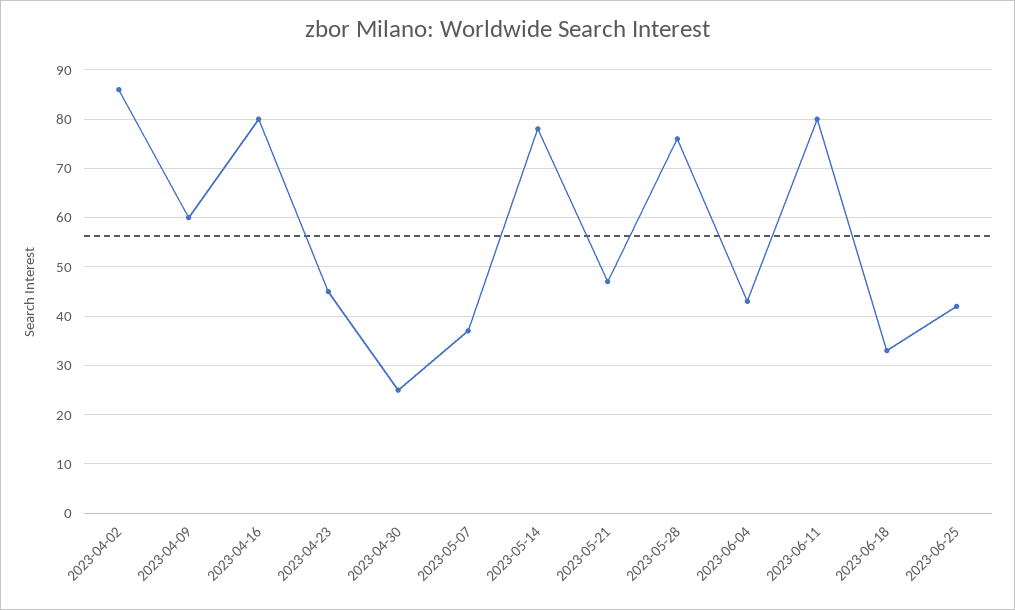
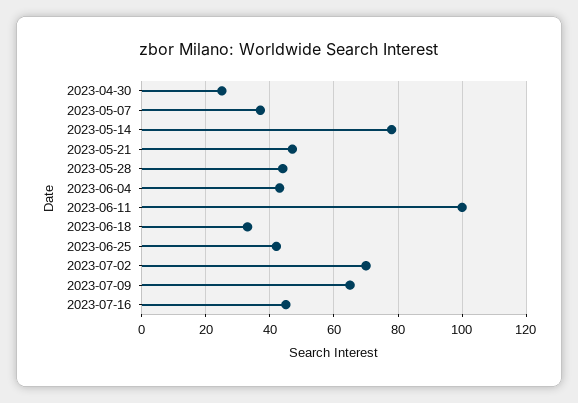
2023-04-02: 85 -> none
2023-04-09: 60 -> none
2023-04-16: 80 -> none
2023-04-23: 45 -> none
2023-05-28: 75 -> 45
2023-06-11: 80 -> 100
2023-07-02: none -> 70
2023-07-09: none -> 65
2023-07-16: none -> 45

